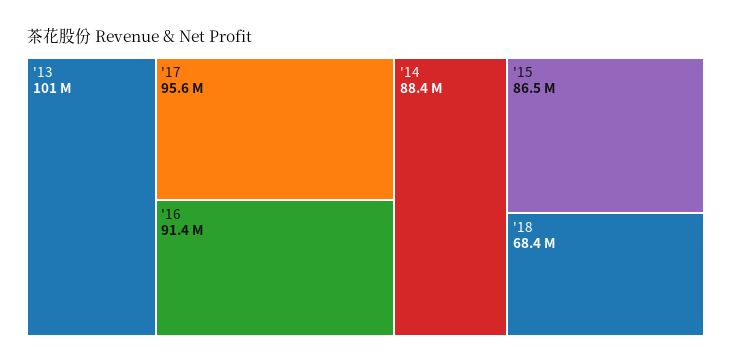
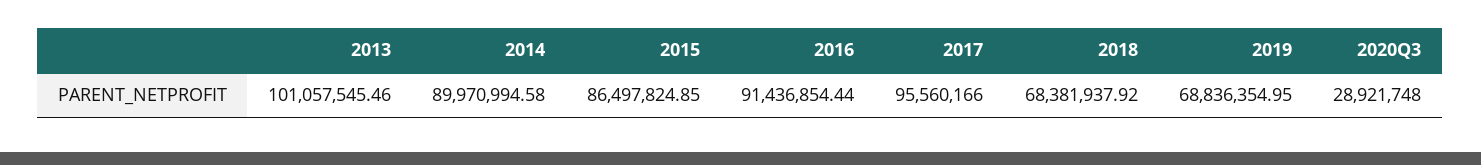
'14: 88400000 -> 89970994.58
2019: none -> 68836354.95
2020Q3: none -> 28921748

